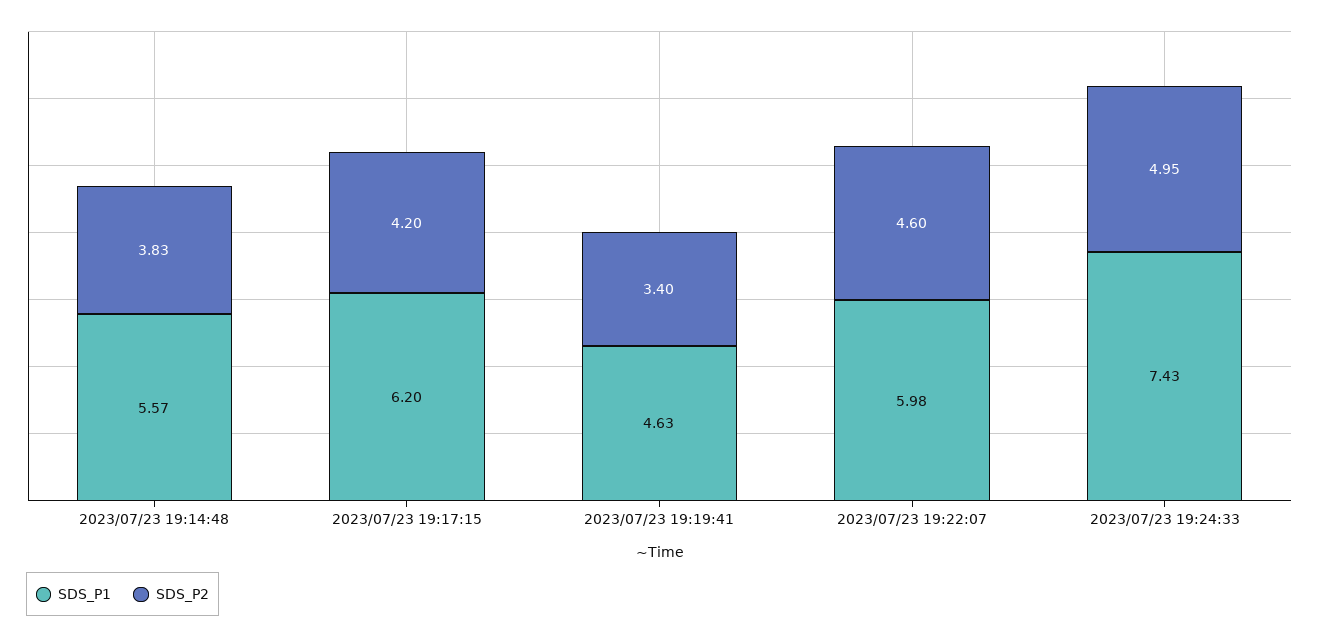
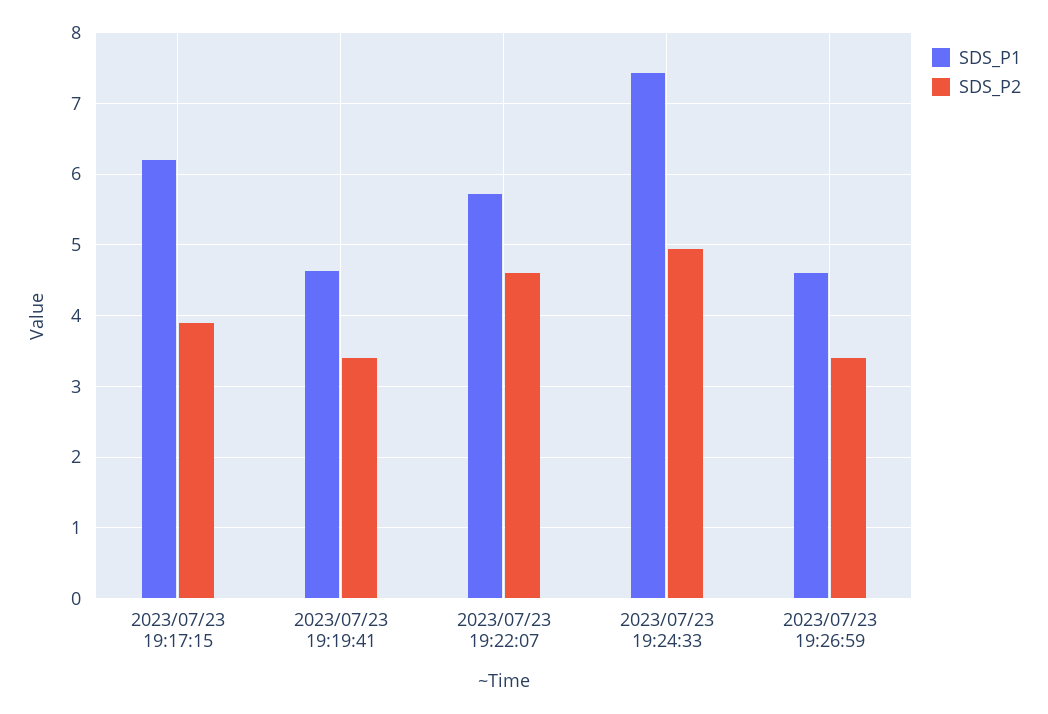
SDS_P1, 2023/07/23 19:14:48: 5.57 -> none
SDS_P2, 2023/07/23 19:14:48: 3.83 -> none
SDS_P2, 2023/07/23 19:17:15: 4.2 -> 3.9
SDS_P1, 2023/07/23 19:22:07: 5.98 -> 5.7
SDS_P1, 2023/07/23 19:26:59: none -> 4.6
SDS_P2, 2023/07/23 19:26:59: none -> 3.4

